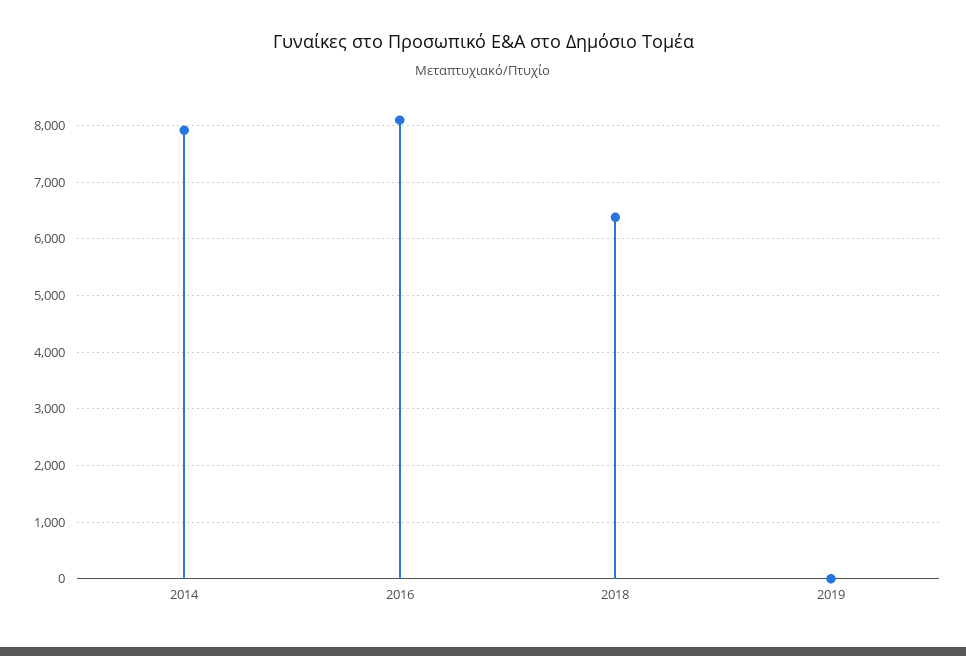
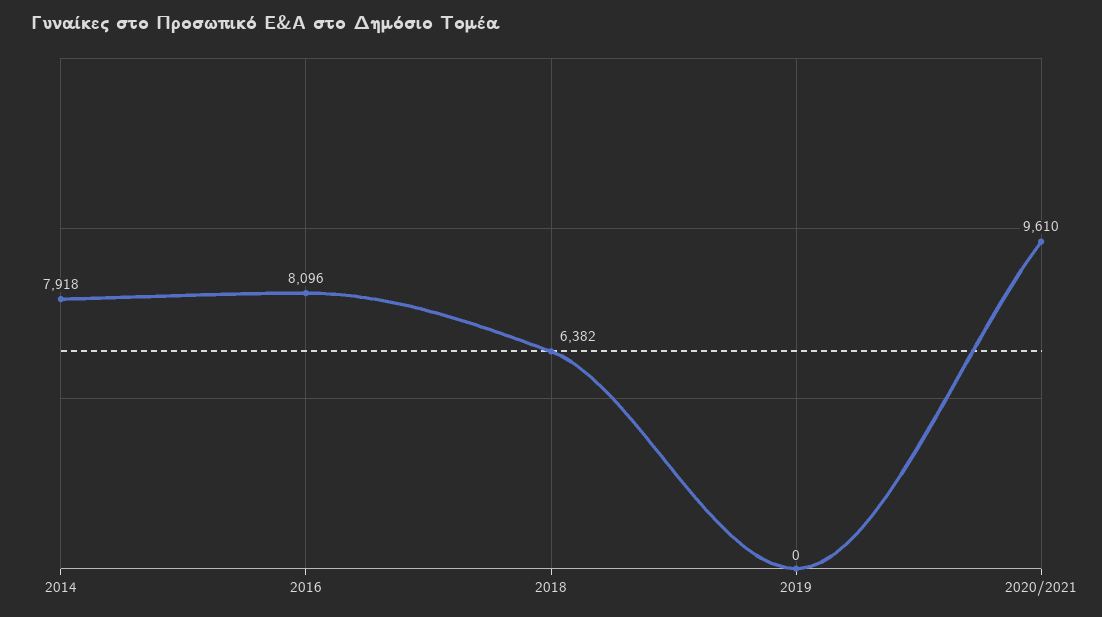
2020/2021: none -> 9610

